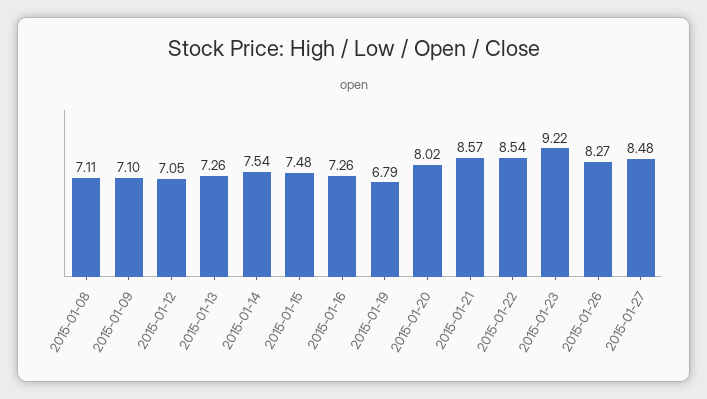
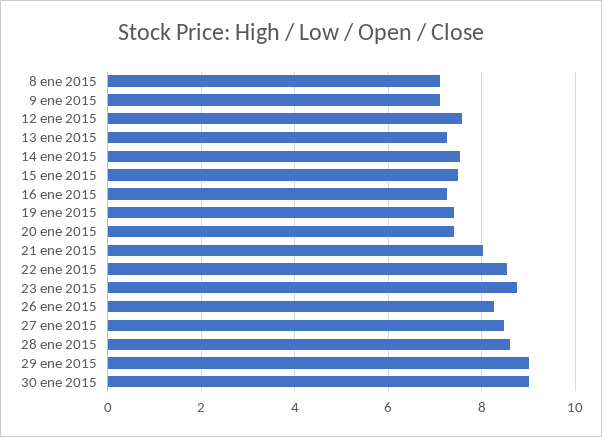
2015-01-12: 7.05 -> 7.6
2015-01-19: 6.79 -> 7.4
2015-01-20: 8.02 -> 7.4
2015-01-21: 8.57 -> 8
2015-01-23: 9.22 -> 8.8
28 ene 2015: none -> 8.6
29 ene 2015: none -> 9
30 ene 2015: none -> 9

